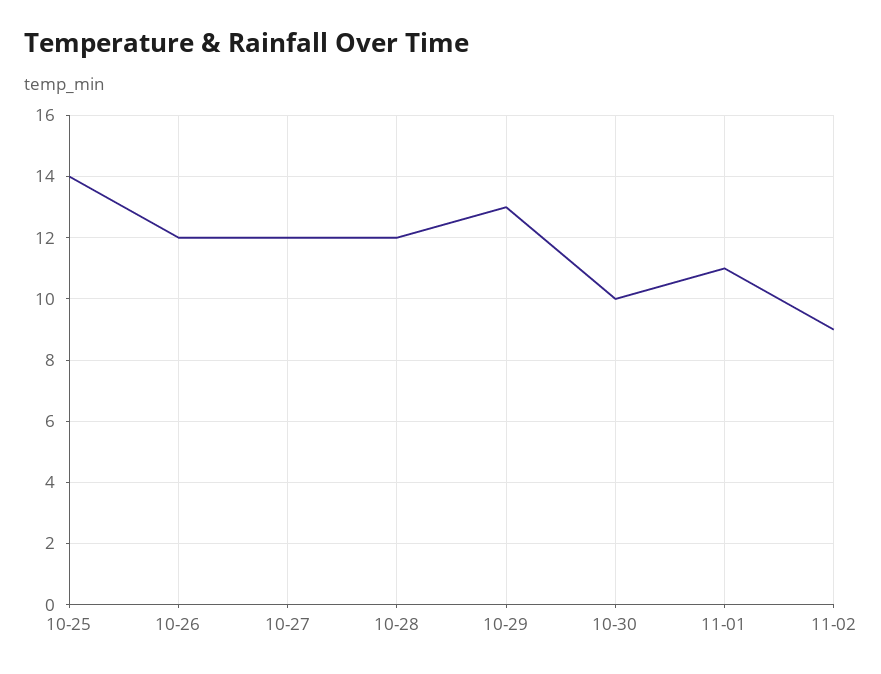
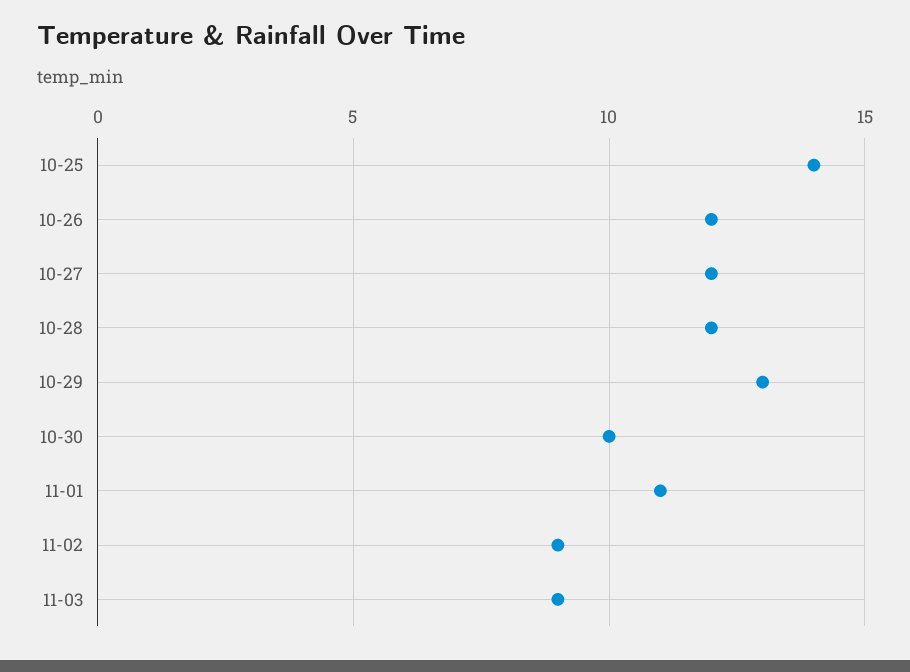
11-03: none -> 9

